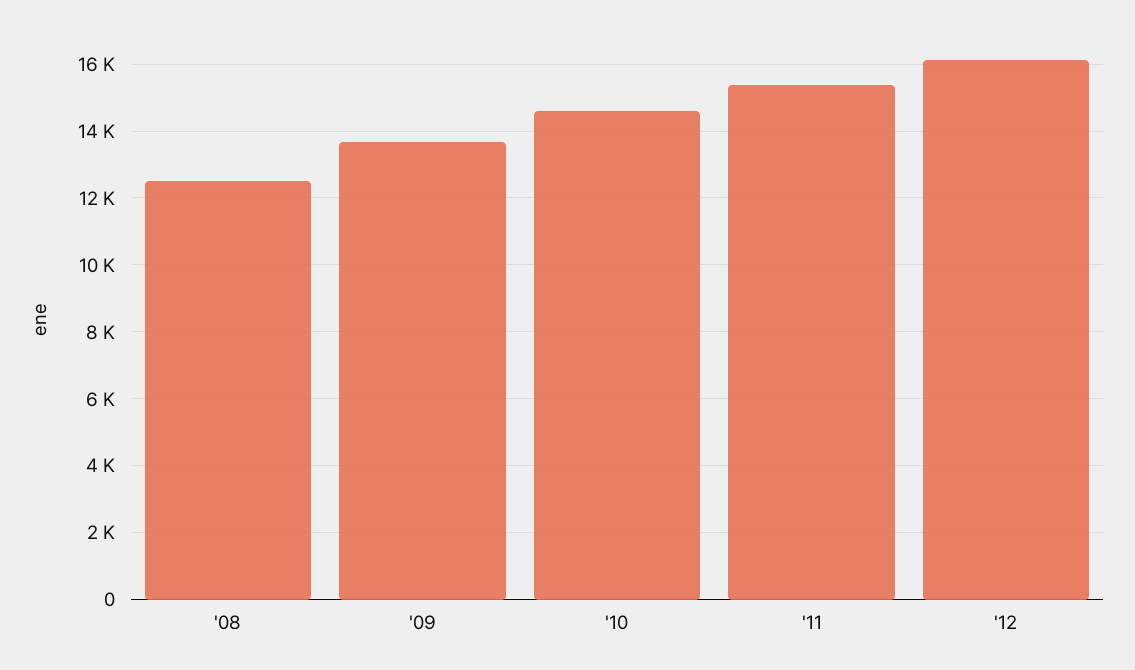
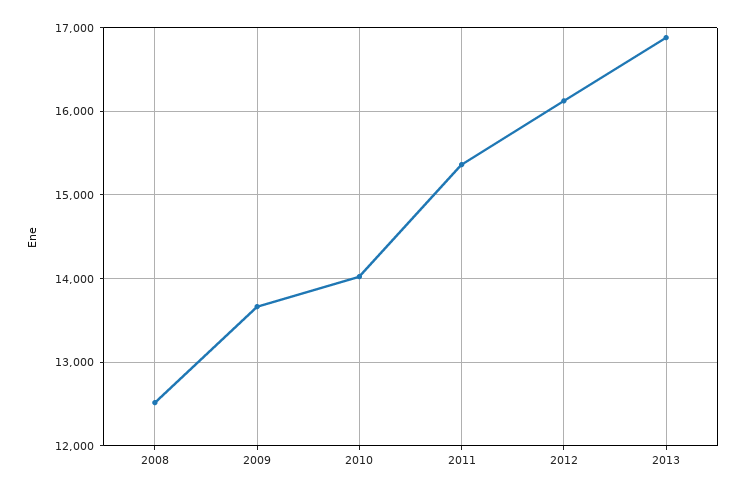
'10: 14600 -> 14000
2013: none -> 16900

